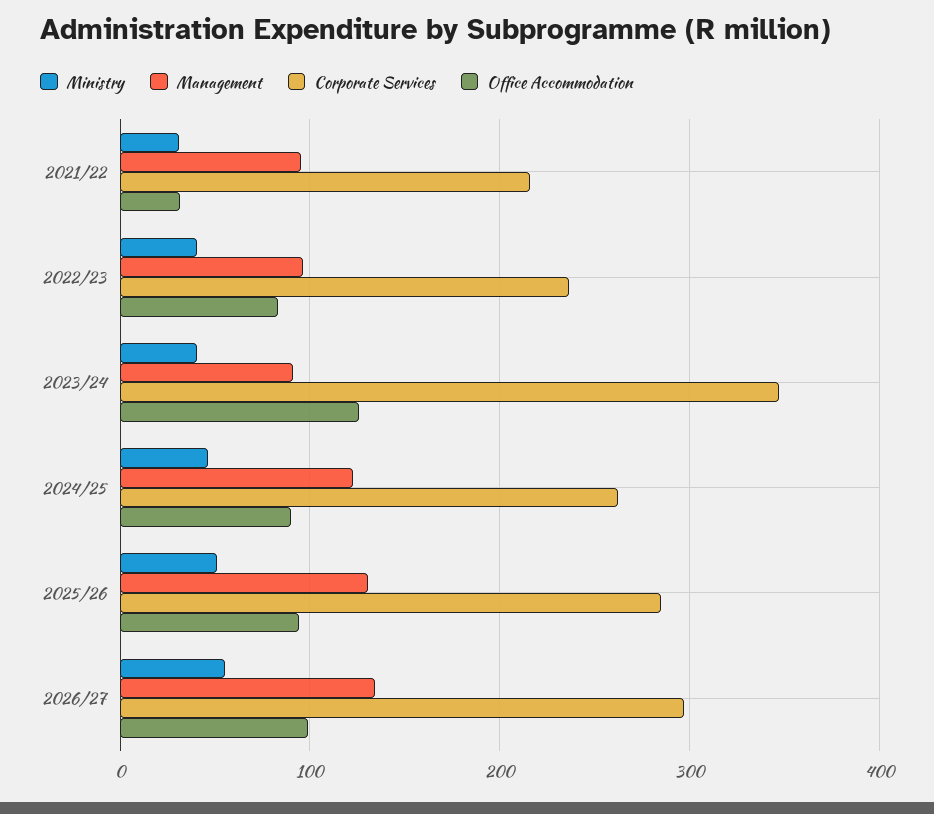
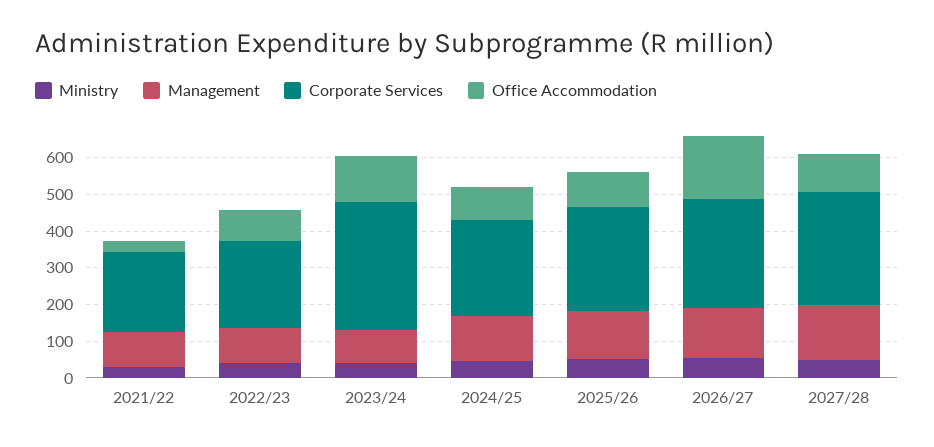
Office Accommodation, 2026/27: 100 -> 175
Ministry, 2027/28: none -> 50
Management, 2027/28: none -> 150
Corporate Services, 2027/28: none -> 300
Office Accommodation, 2027/28: none -> 100

